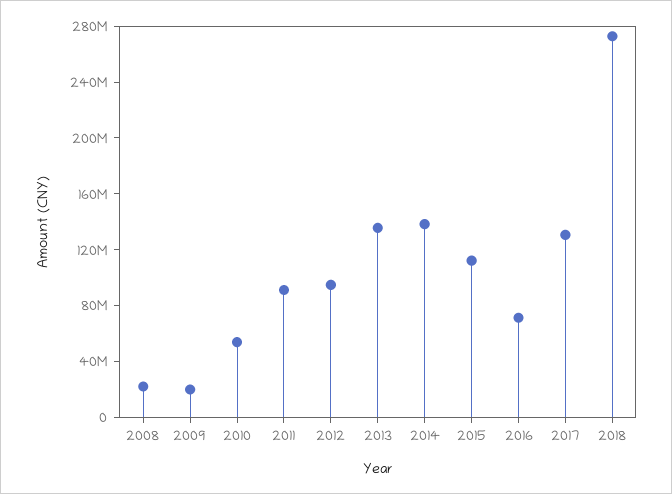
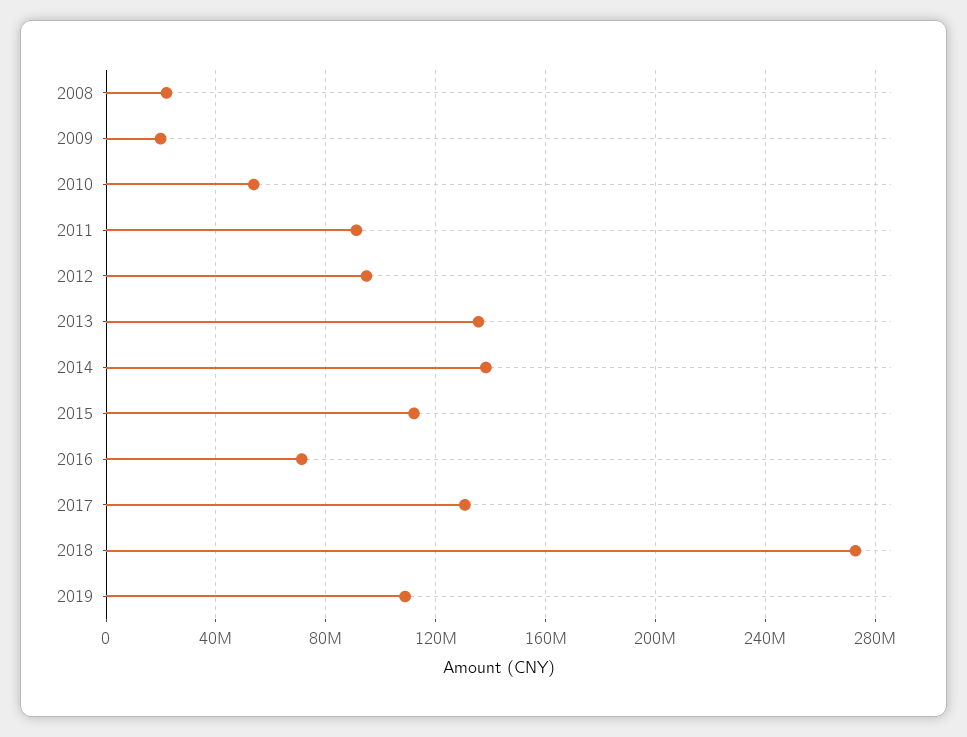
2019: none -> 110000000

